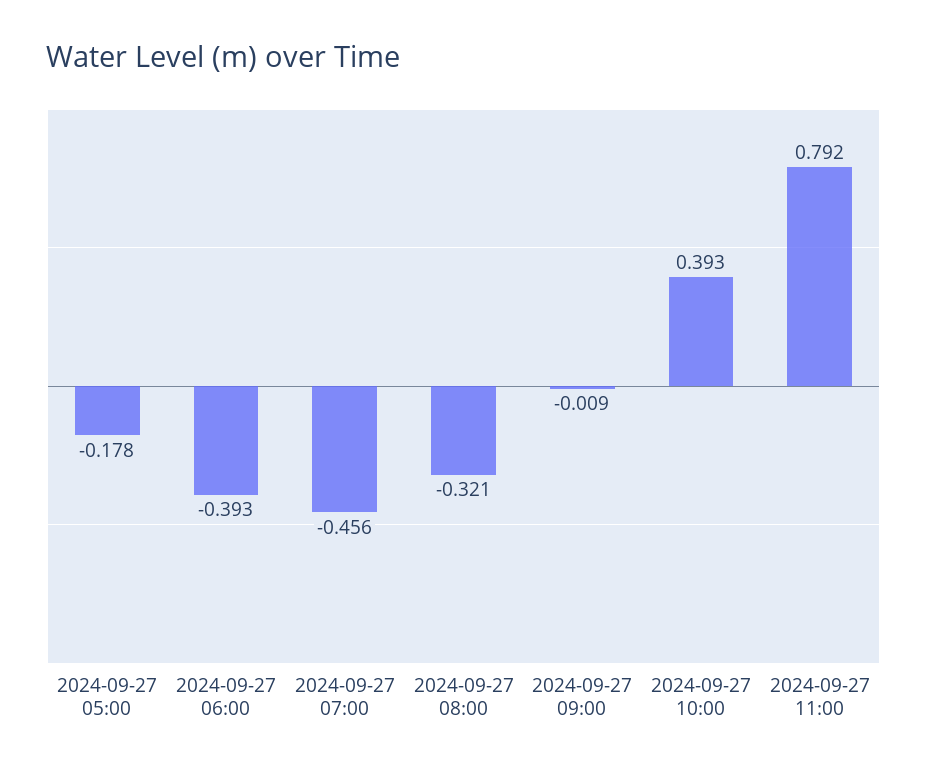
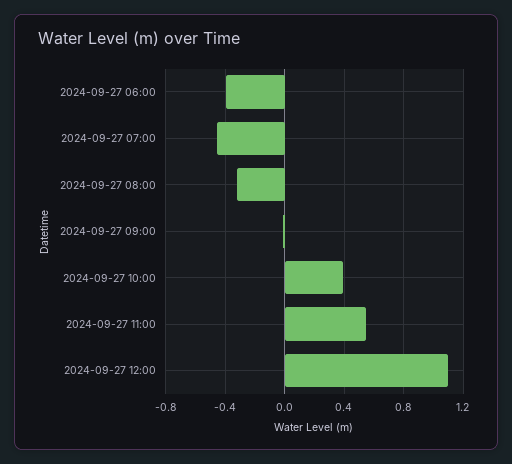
2024-09-27 05:00: -0.178 -> none
2024-09-27 11:00: 0.792 -> 0.55
2024-09-27 12:00: none -> 1.1

